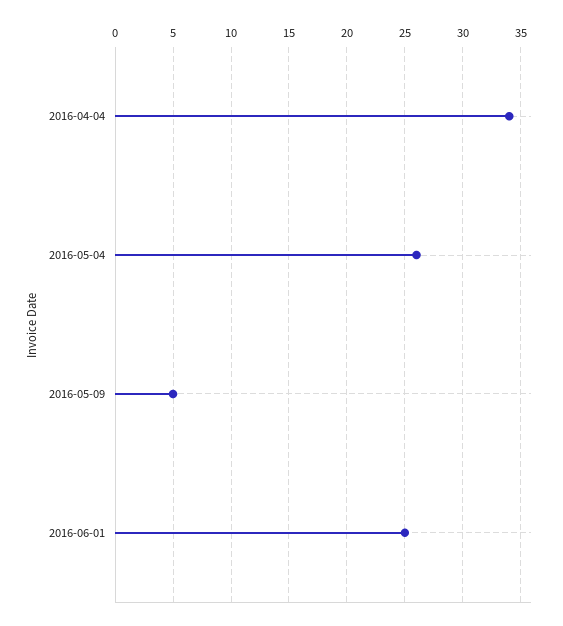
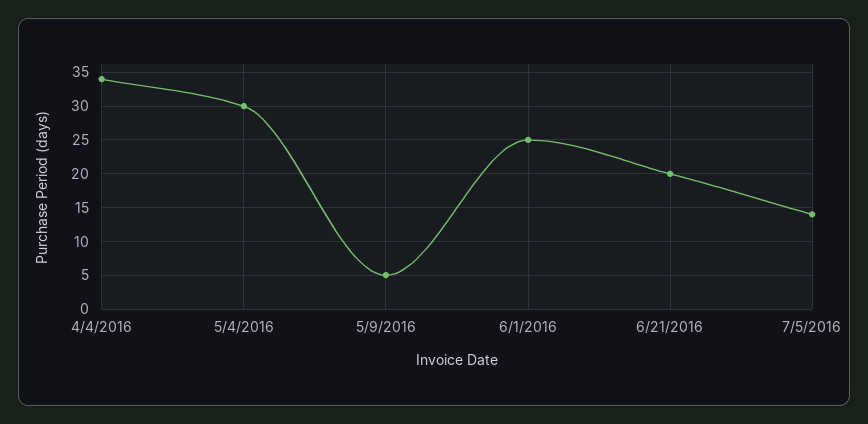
2016-05-04: 26 -> 30
6/21/2016: none -> 20
7/5/2016: none -> 14

